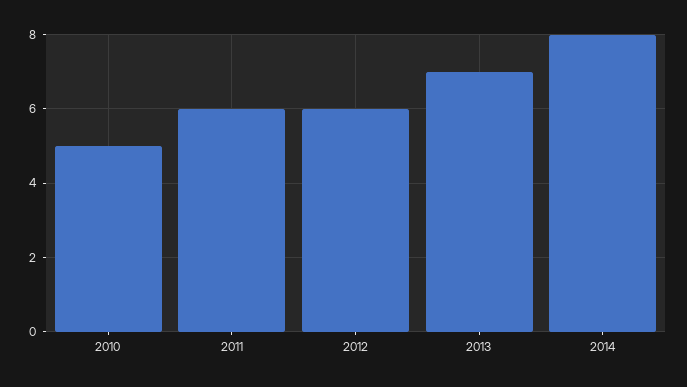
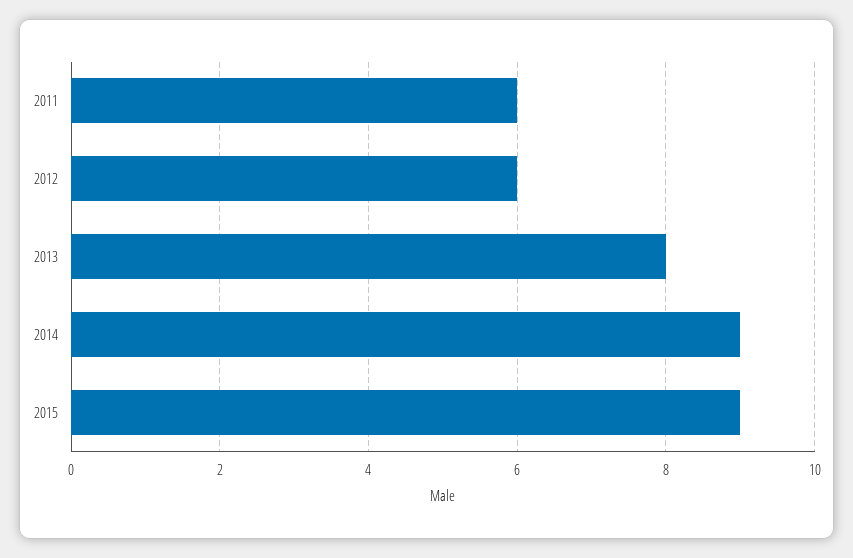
2010: 5 -> none
2013: 7 -> 8
2014: 8 -> 9
2015: none -> 9

